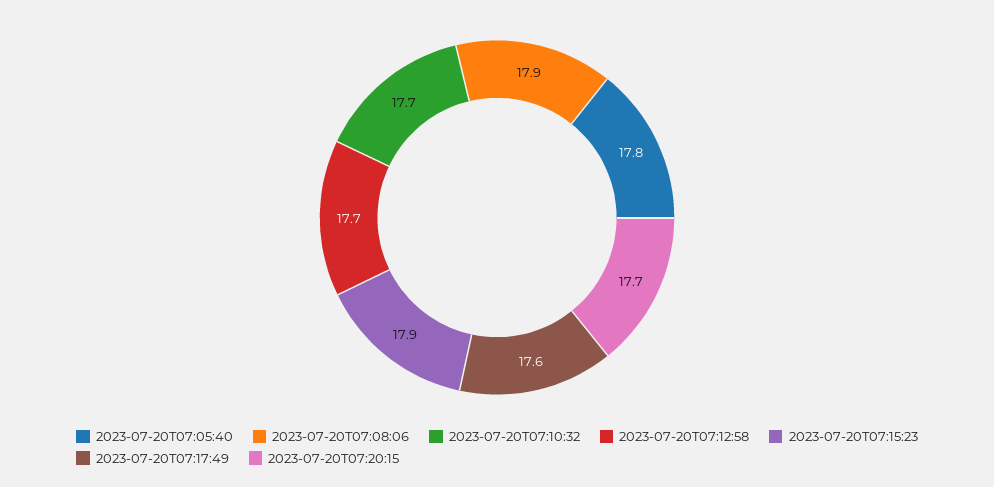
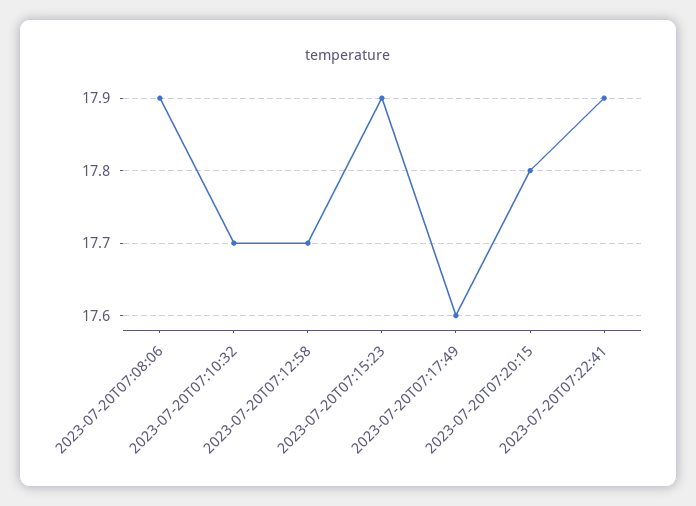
2023-07-20T07:05:40: 17.8 -> none
2023-07-20T07:20:15: 17.7 -> 17.8
2023-07-20T07:22:41: none -> 17.9

